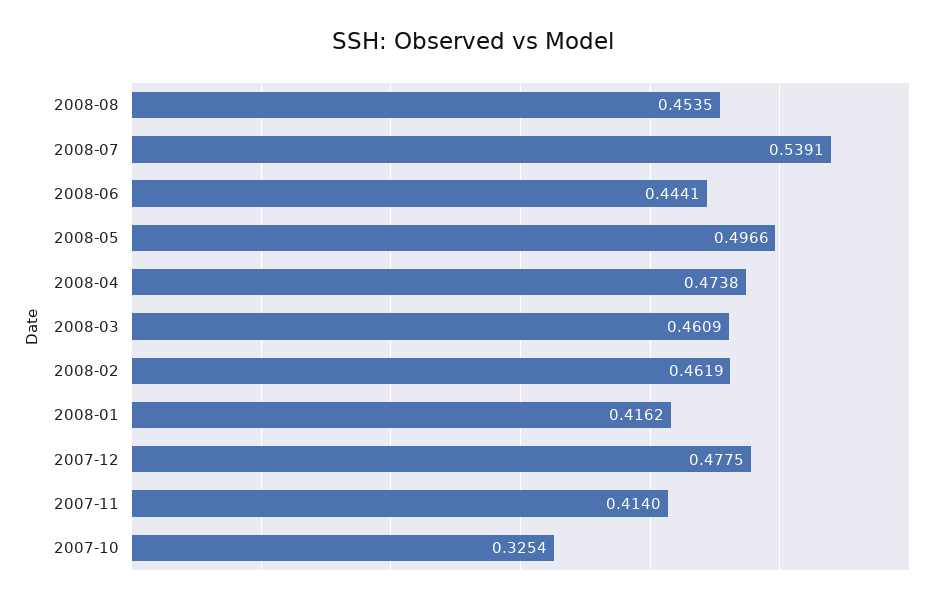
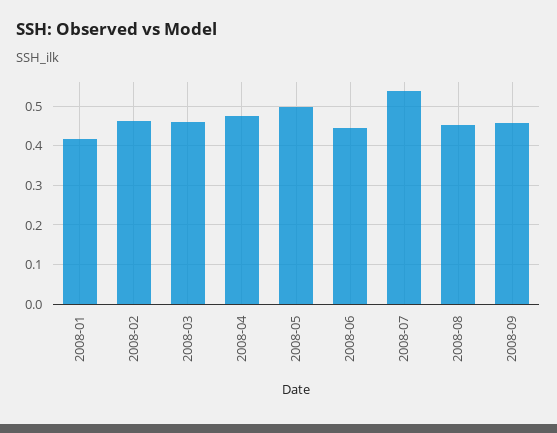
2007-12: 0.4775 -> none
2007-11: 0.414 -> none
2007-10: 0.3254 -> none
2008-09: none -> 0.46

